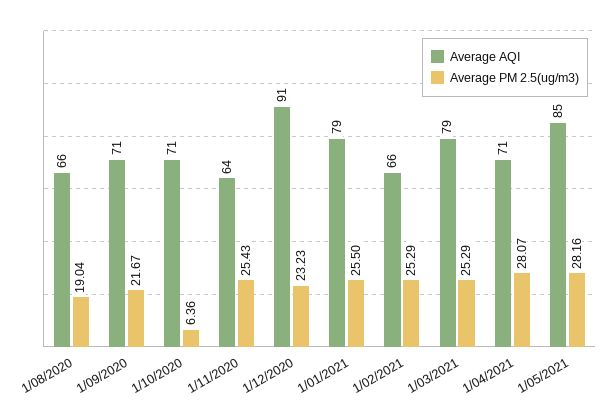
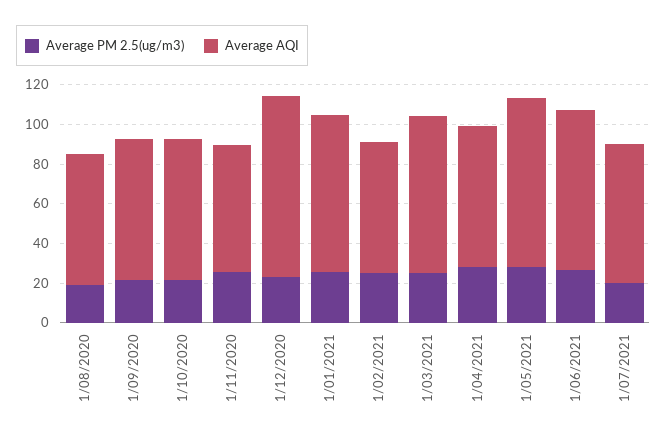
Average PM 2.5(ug/m3), 1/10/2020: 6.36 -> 20
Average PM 2.5(ug/m3), 1/06/2021: none -> 25
Average AQI, 1/06/2021: none -> 80
Average PM 2.5(ug/m3), 1/07/2021: none -> 20
Average AQI, 1/07/2021: none -> 70

